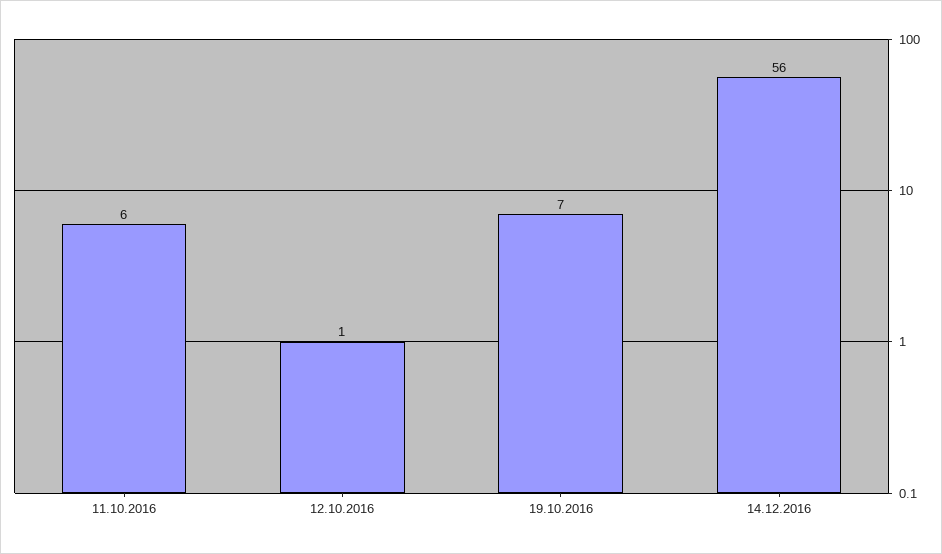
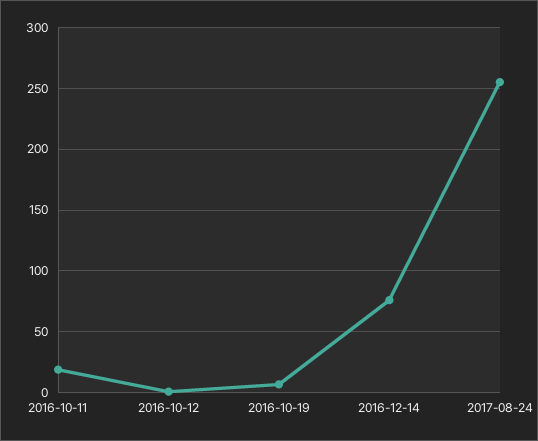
11.10.2016: 6 -> 20
14.12.2016: 56 -> 75
2017-08-24: none -> 255

